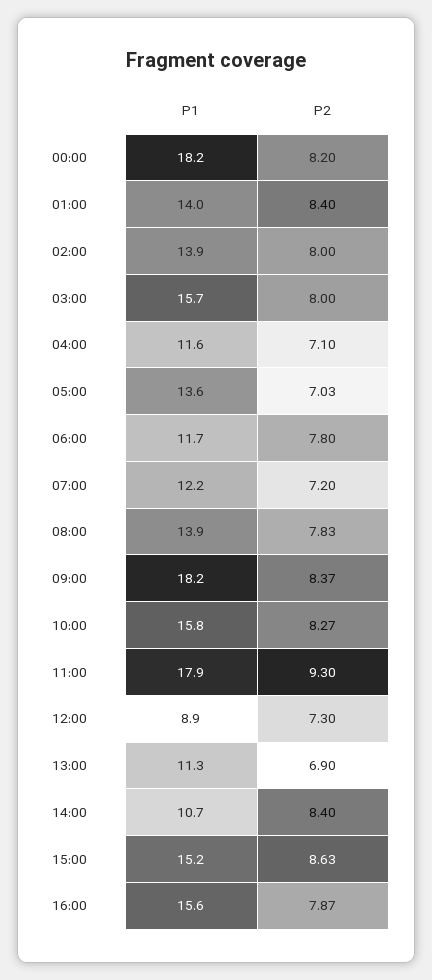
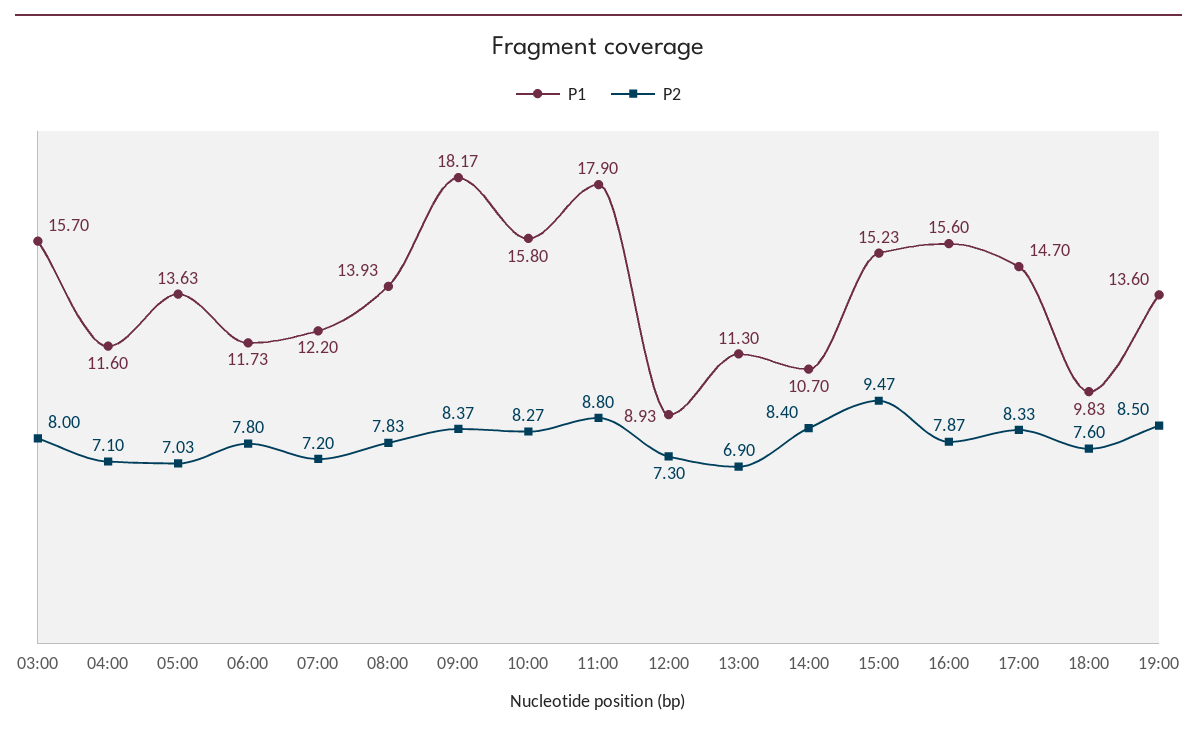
P1, 00:00: 18.2 -> none
P2, 00:00: 8.2 -> none
P1, 01:00: 14 -> none
P2, 01:00: 8.4 -> none
P1, 02:00: 13.9 -> none
P2, 02:00: 8 -> none
P2, 11:00: 9.3 -> 8.8
P2, 15:00: 8.63 -> 9.47
P1, 17:00: none -> 14.7
P2, 17:00: none -> 8.33
P1, 18:00: none -> 9.83
P2, 18:00: none -> 7.6
P1, 19:00: none -> 13.6
P2, 19:00: none -> 8.5

